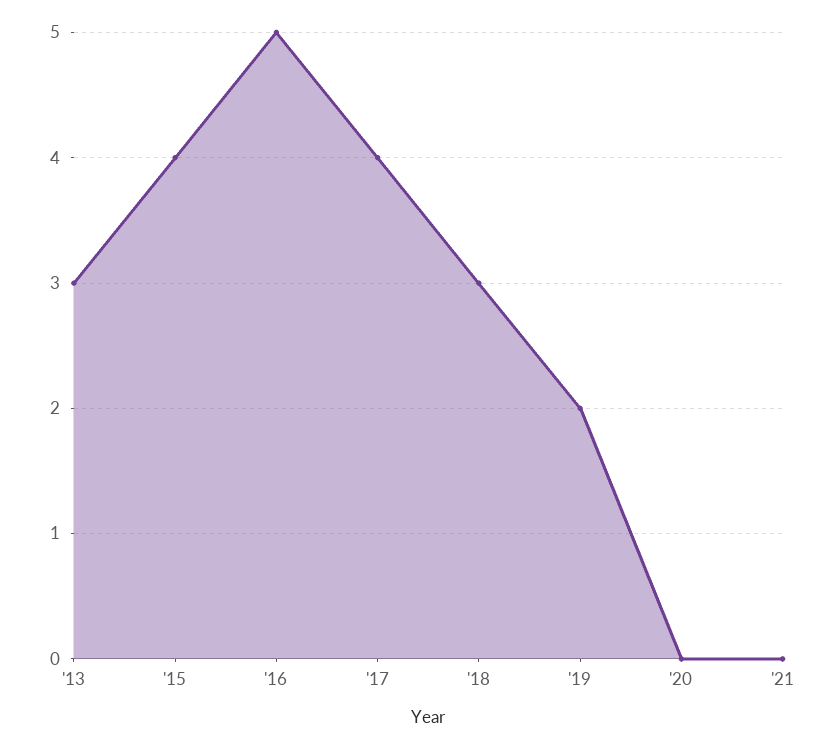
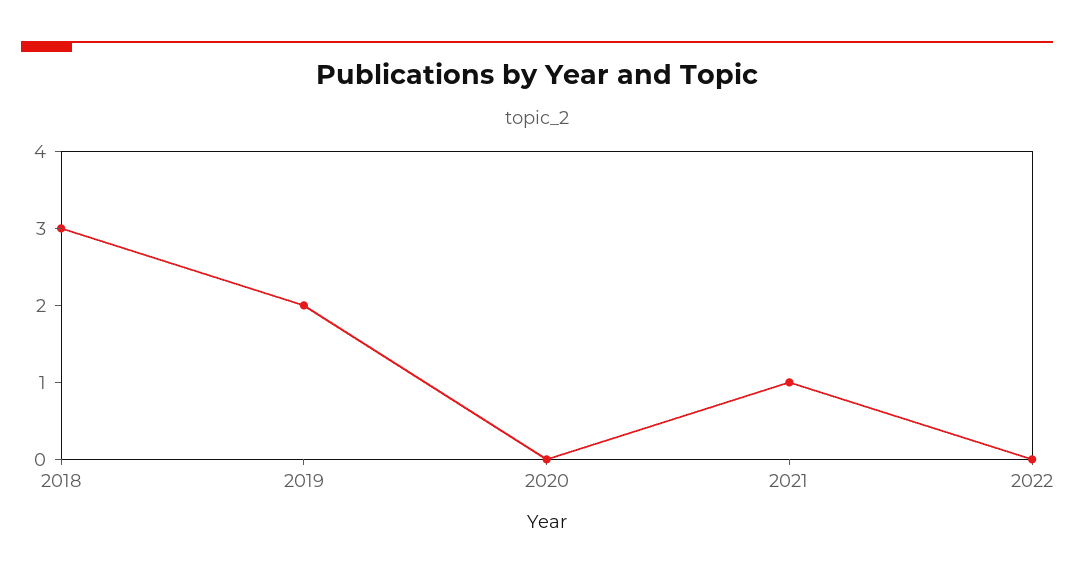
'13: 3 -> none
'15: 4 -> none
'16: 5 -> none
'17: 4 -> none
'21: 0 -> 1
2022: none -> 0

